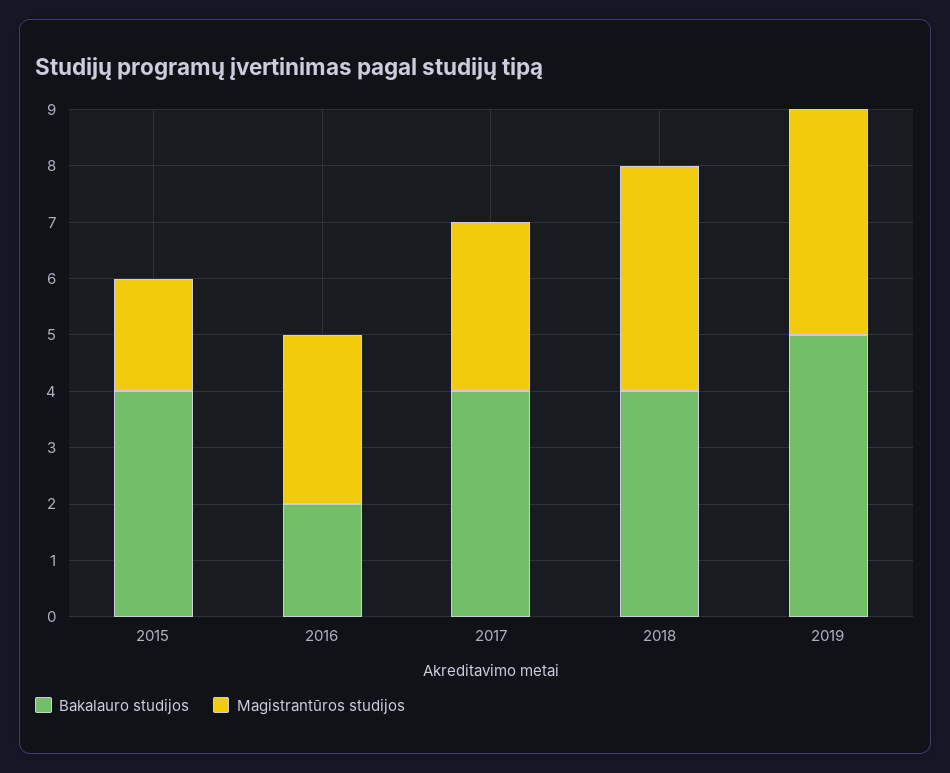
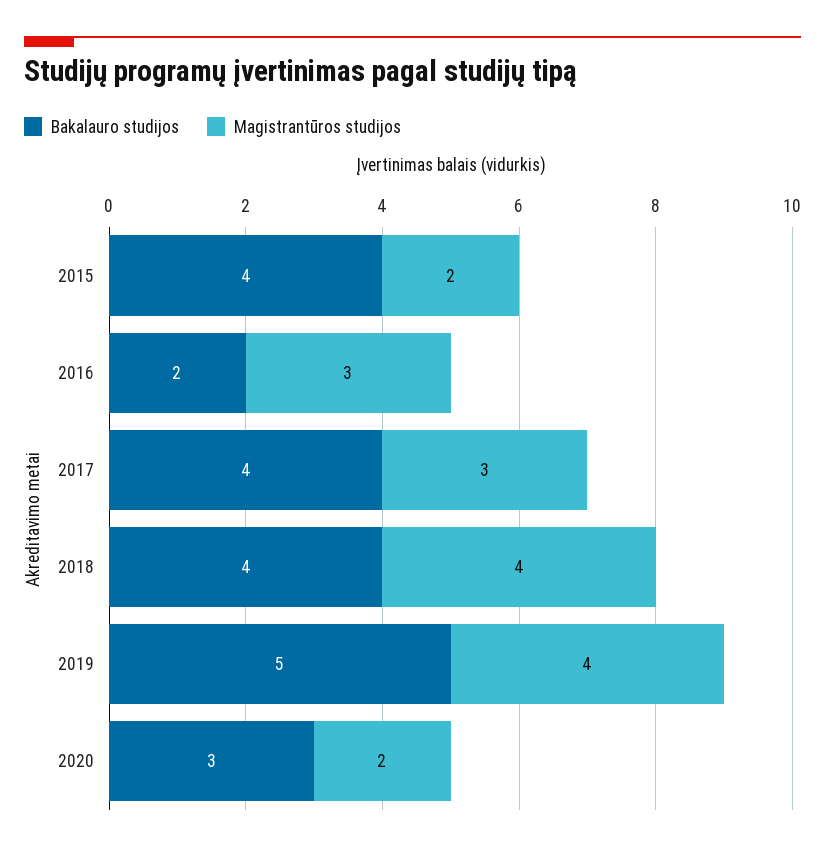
Bakalauro studijos, 2020: none -> 3
Magistrantūros studijos, 2020: none -> 2

